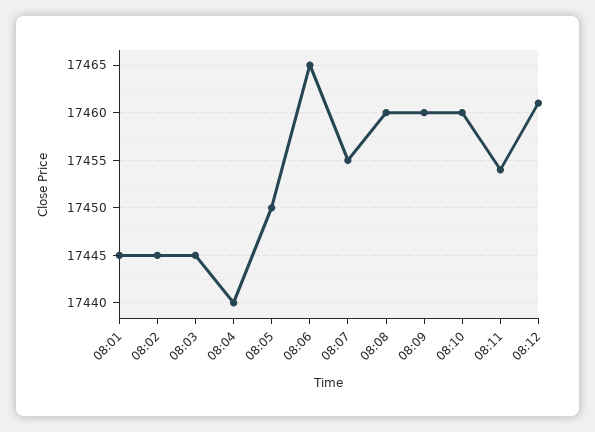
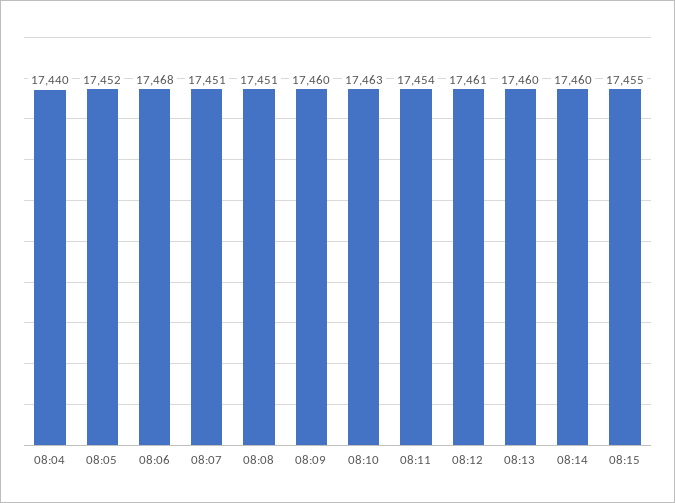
08:01: 17445 -> none
08:02: 17445 -> none
08:03: 17445 -> none
08:05: 17450 -> 17452
08:06: 17465 -> 17468
08:07: 17455 -> 17451
08:08: 17460 -> 17451
08:10: 17460 -> 17463
08:13: none -> 17460
08:14: none -> 17460
08:15: none -> 17455

